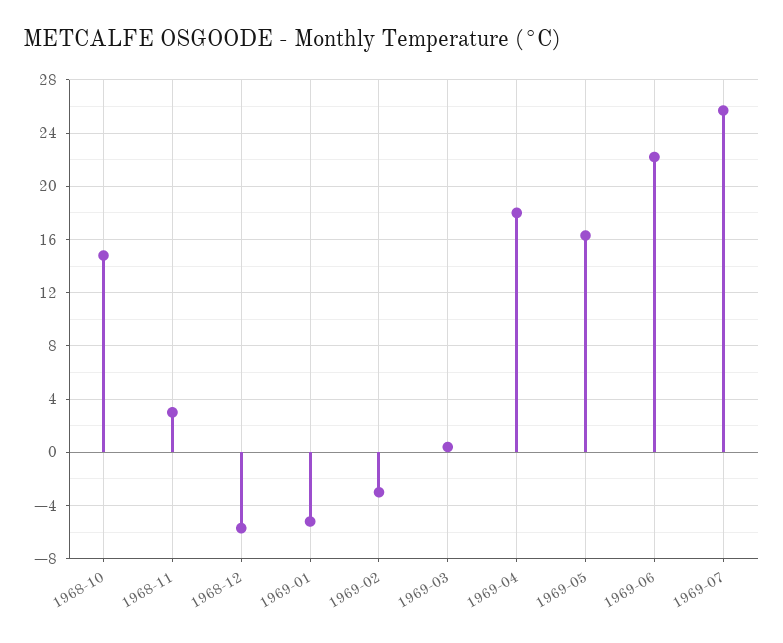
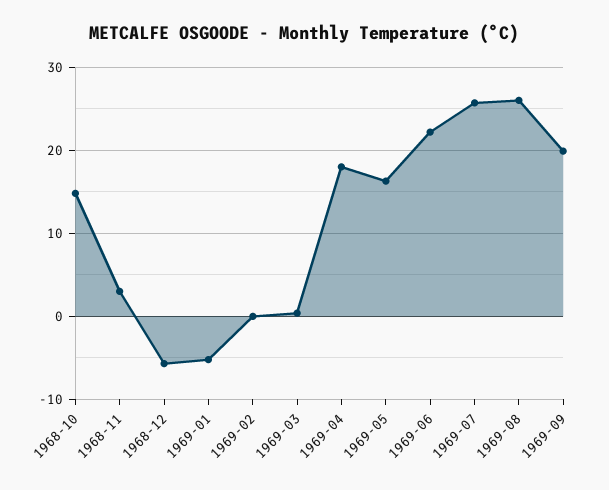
1969-02: -3 -> 0
1969-08: none -> 26
1969-09: none -> 20

